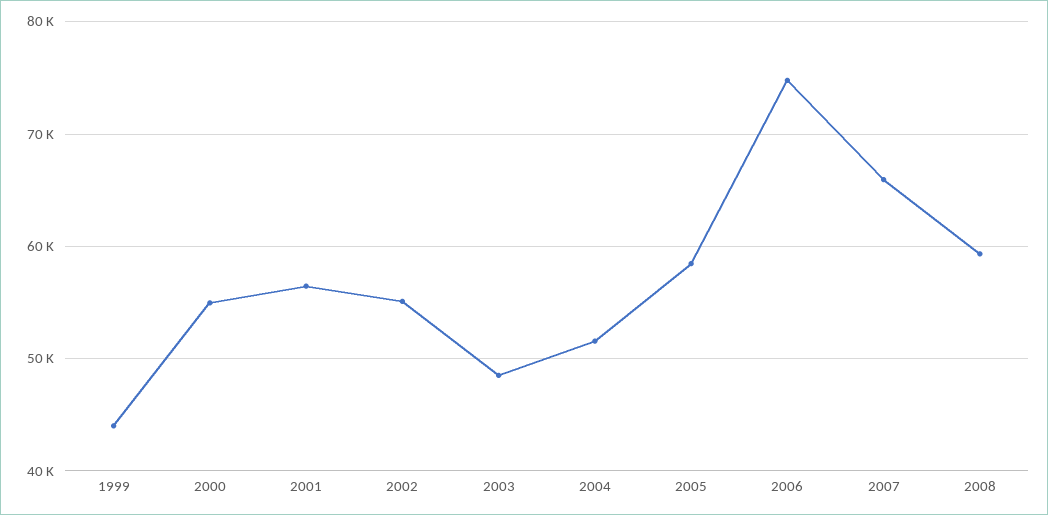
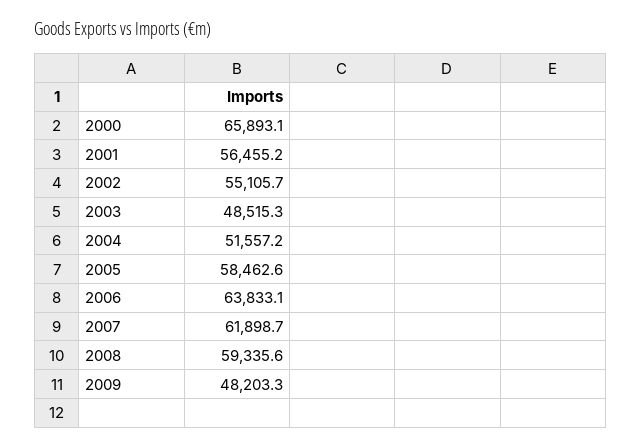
1999: 44000 -> none
2000: 55000 -> 65893.1
2006: 75000 -> 63833.1
2007: 66000 -> 61898.7
2009: none -> 48203.3

